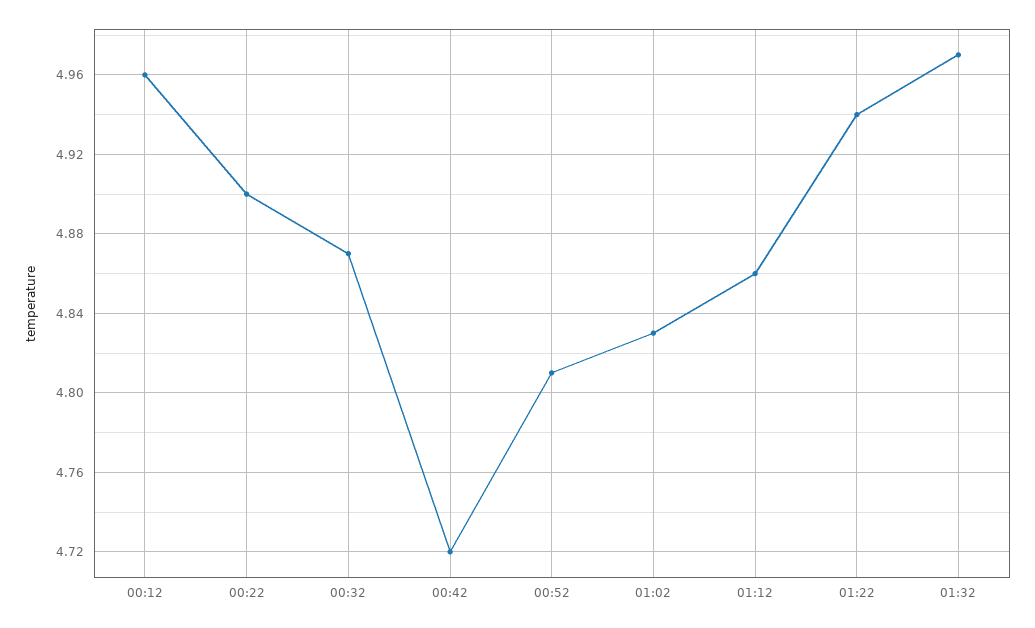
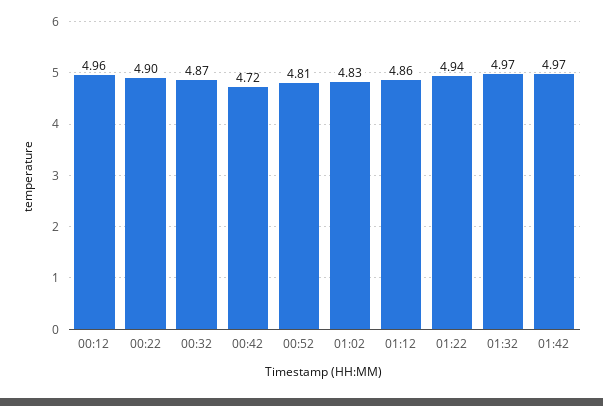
01:42: none -> 4.97

